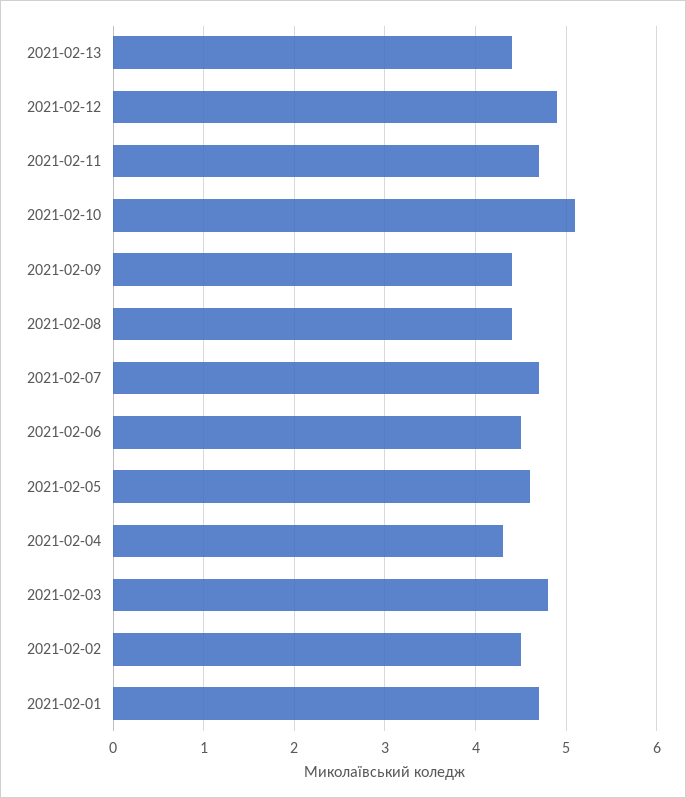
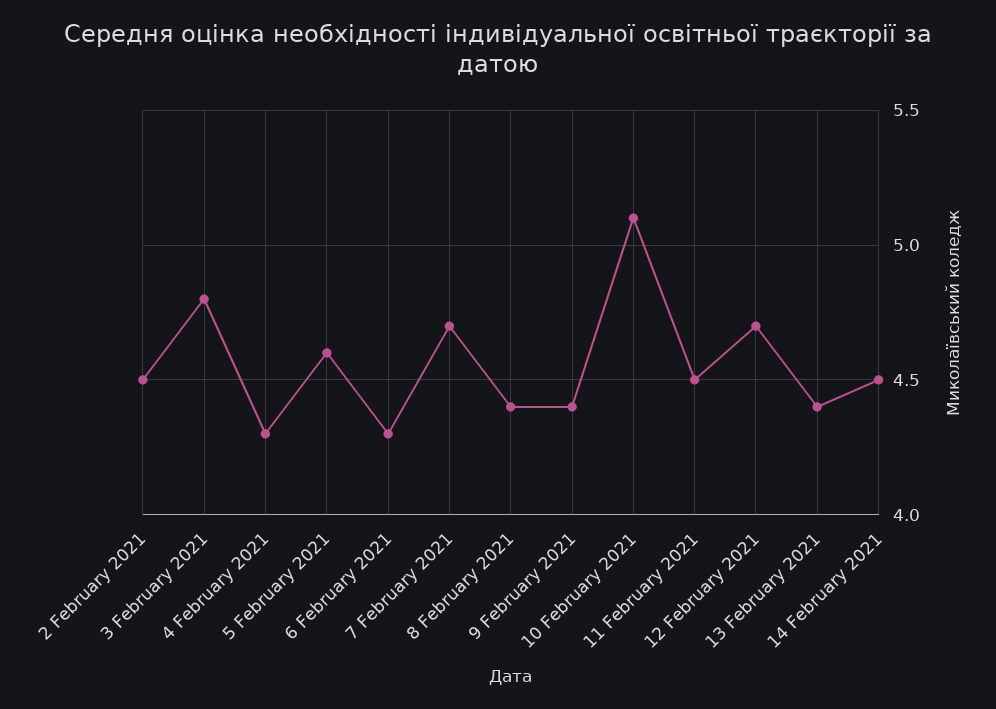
2021-02-12: 4.9 -> 4.7
2021-02-11: 4.7 -> 4.5
2021-02-06: 4.5 -> 4.3
2021-02-01: 4.7 -> none
14 February 2021: none -> 4.5

